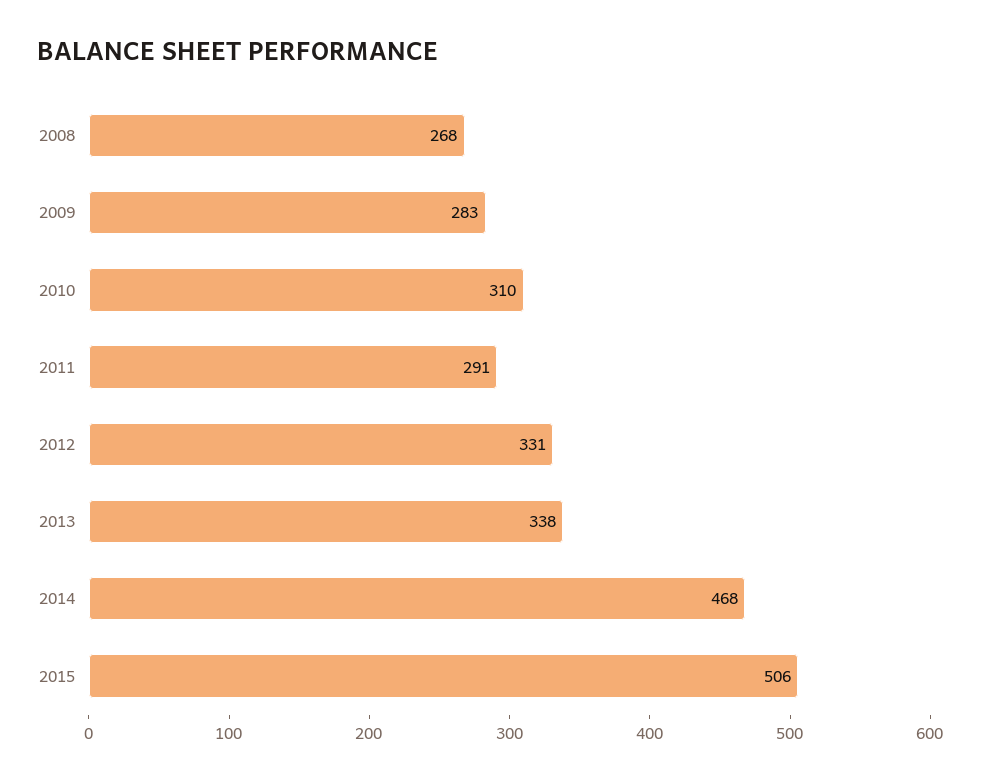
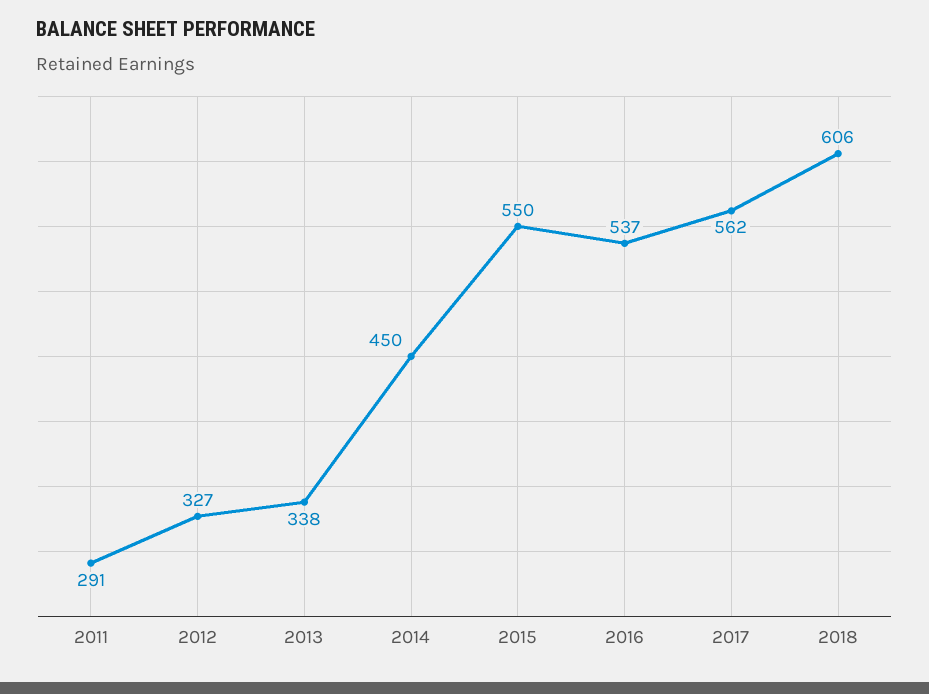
2008: 268 -> none
2009: 283 -> none
2010: 310 -> none
2012: 331 -> 327
2014: 468 -> 450
2015: 506 -> 550
2016: none -> 537
2017: none -> 562
2018: none -> 606

